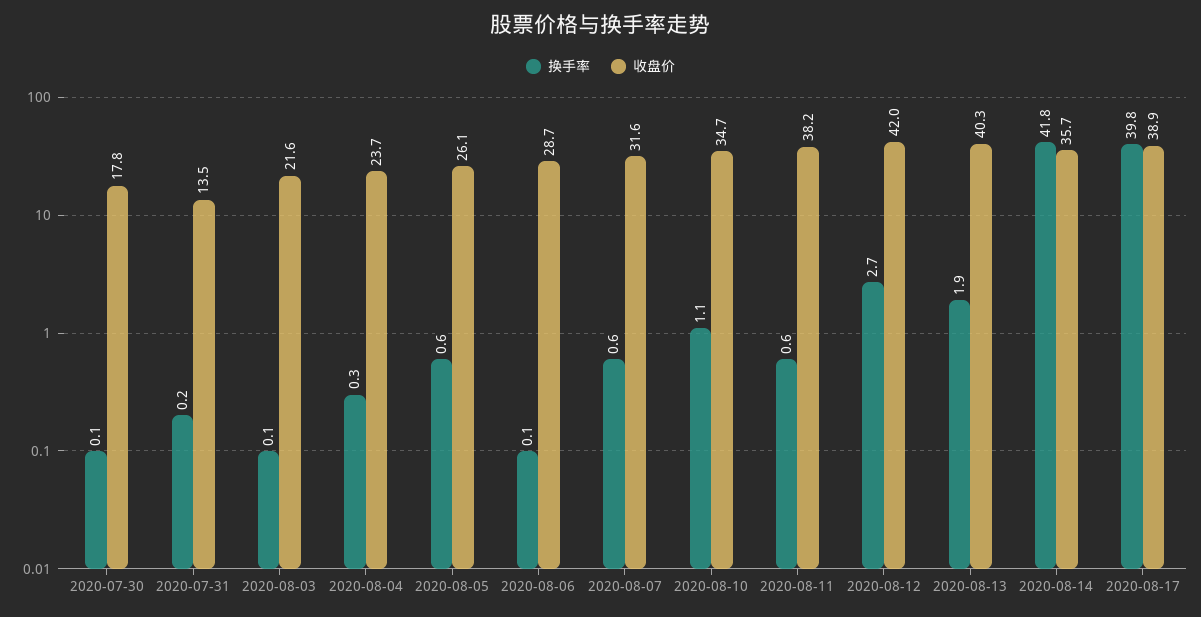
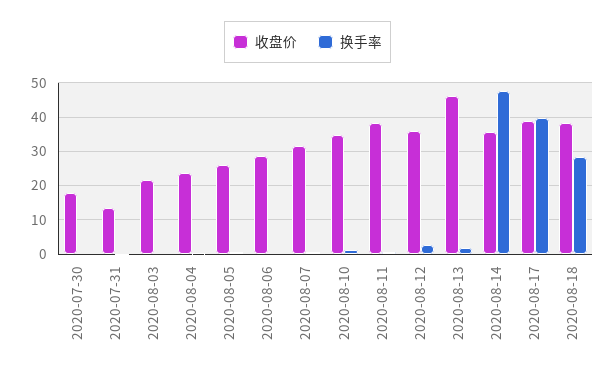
收盘价, 2020-08-12: 42 -> 36
收盘价, 2020-08-13: 40.3 -> 46
换手率, 2020-08-14: 41.8 -> 48
收盘价, 2020-08-18: none -> 38
换手率, 2020-08-18: none -> 28

